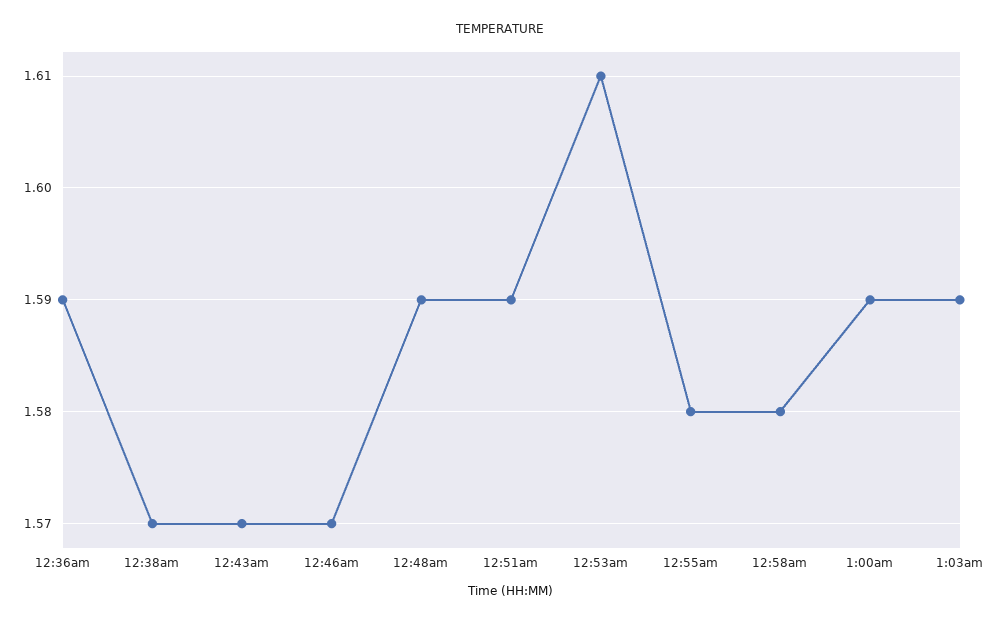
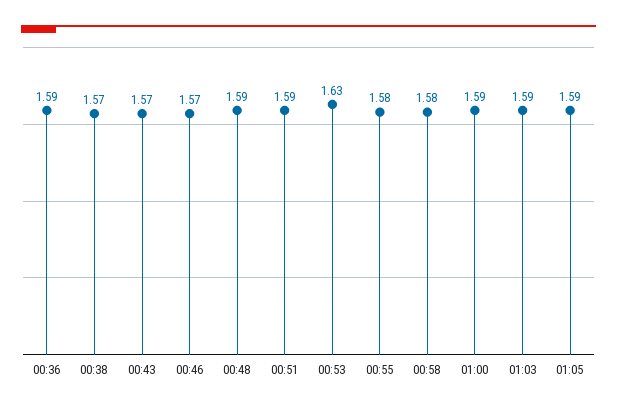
12:53am: 1.61 -> 1.63
01:05: none -> 1.59

